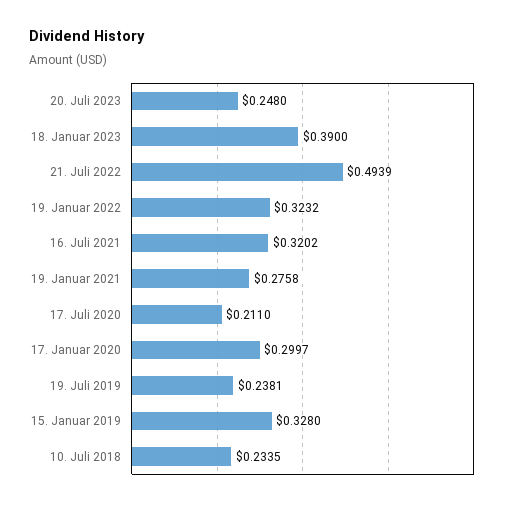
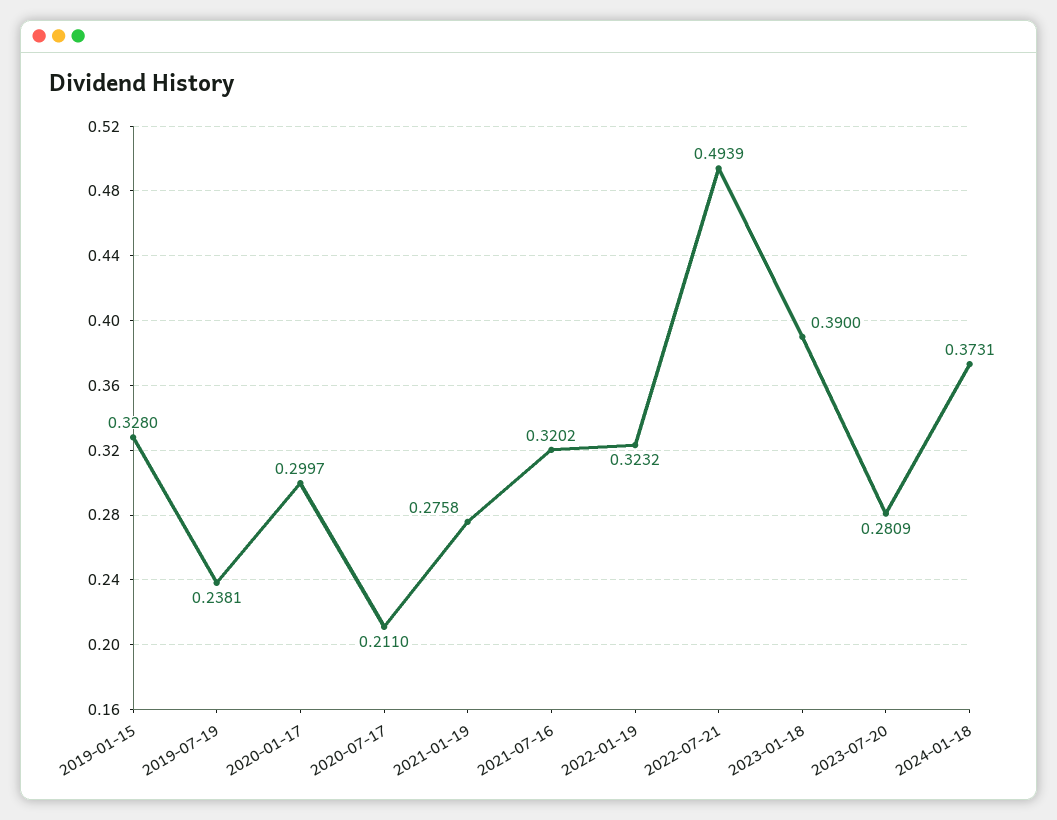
20. Juli 2023: 0.248 -> 0.2809
10. Juli 2018: 0.2335 -> none
2024-01-18: none -> 0.3731

